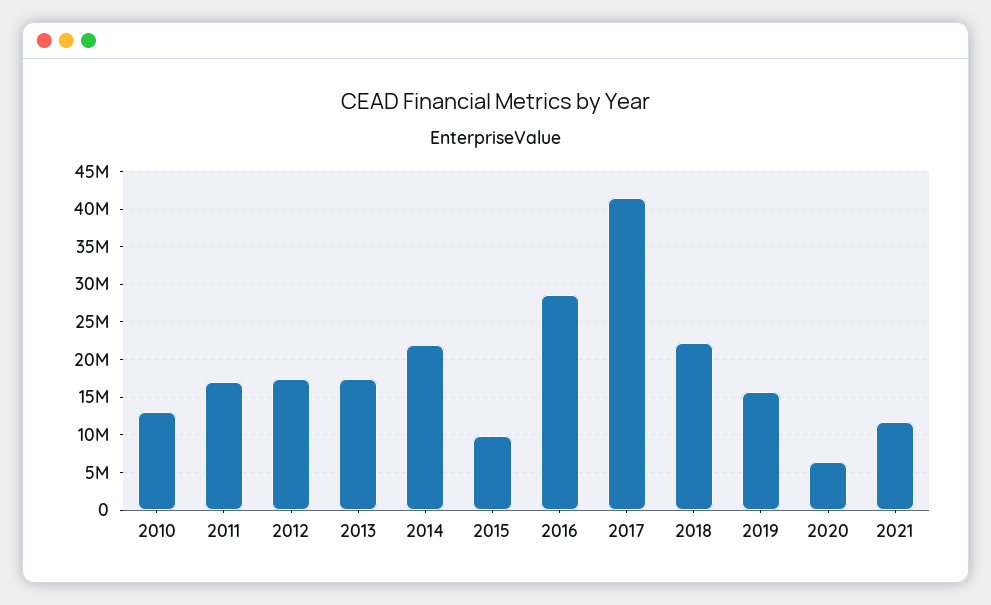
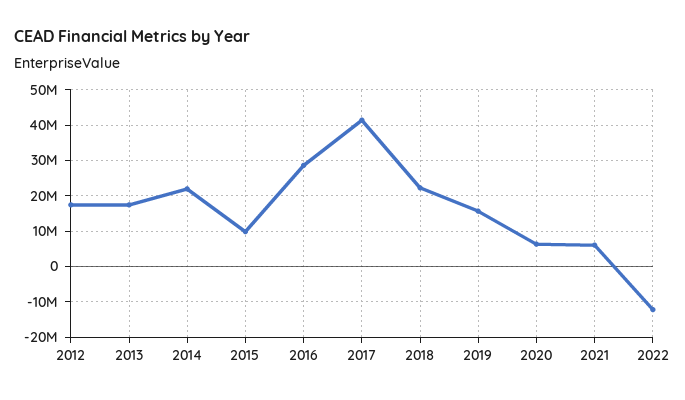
2010: 13000000 -> none
2011: 17000000 -> none
2021: 12000000 -> 6000000
2022: none -> -12000000

